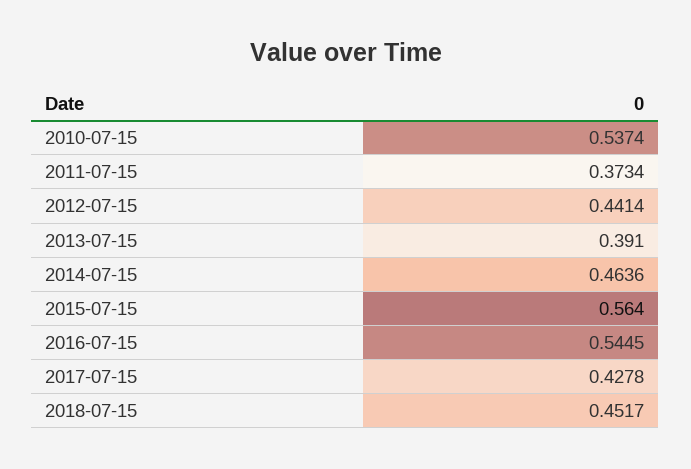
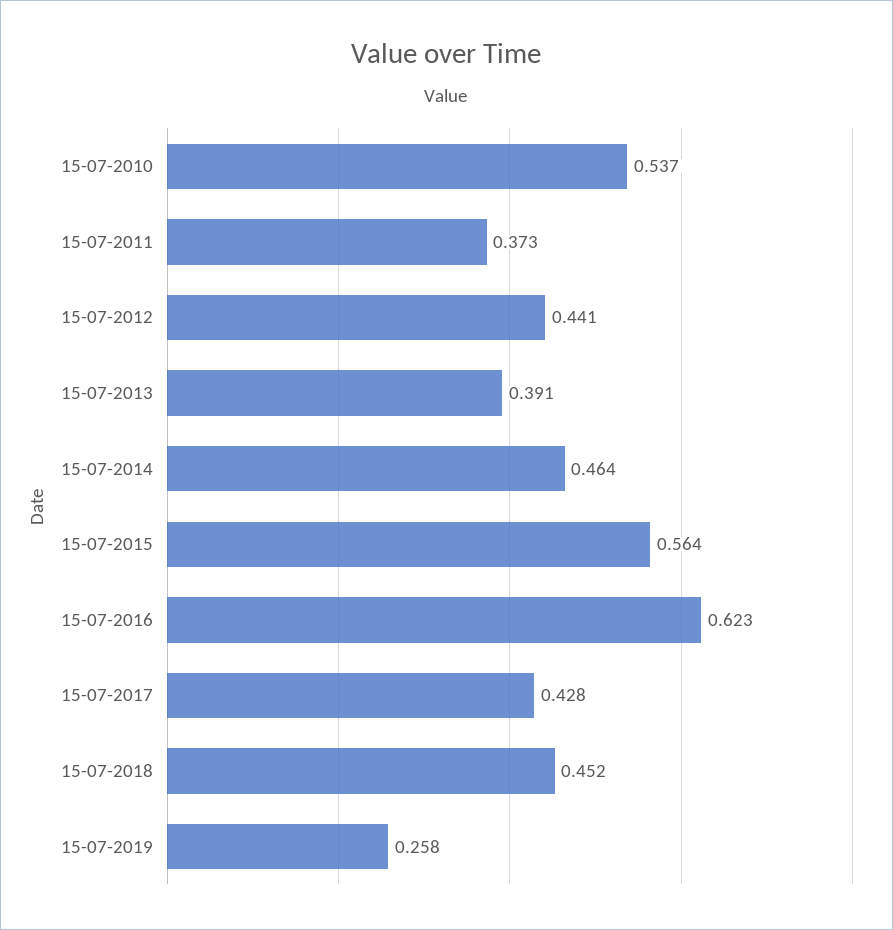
2016-07-15: 0.5445 -> 0.623
15-07-2019: none -> 0.258

